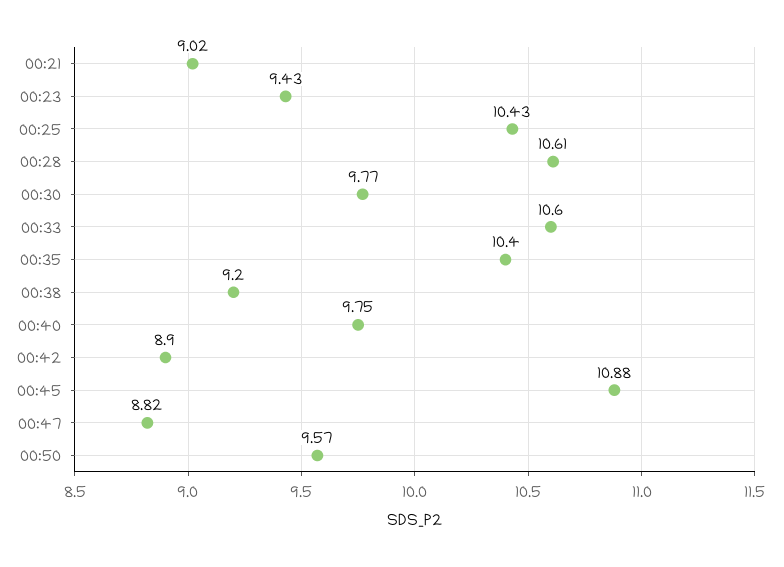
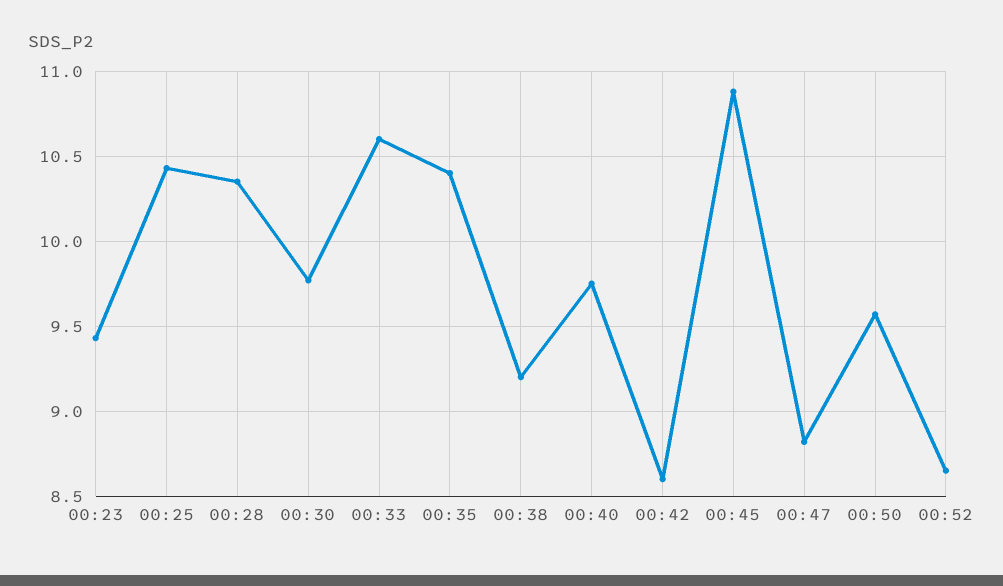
00:21: 9.02 -> none
00:28: 10.61 -> 10.35
00:42: 8.9 -> 8.6
00:52: none -> 8.65

